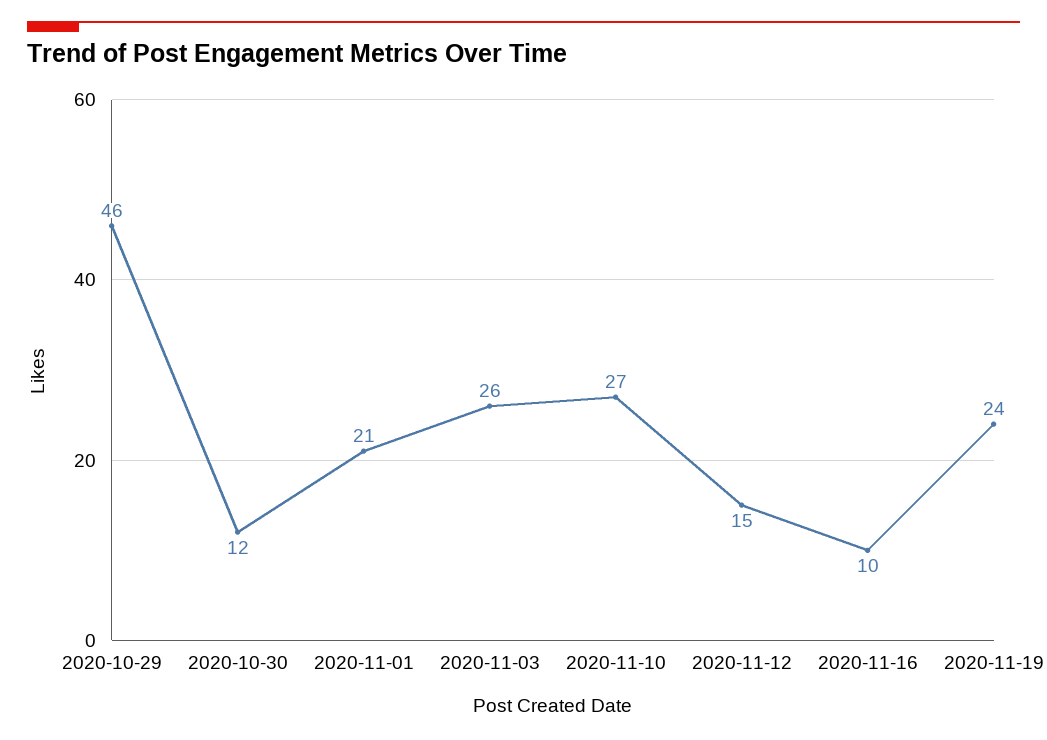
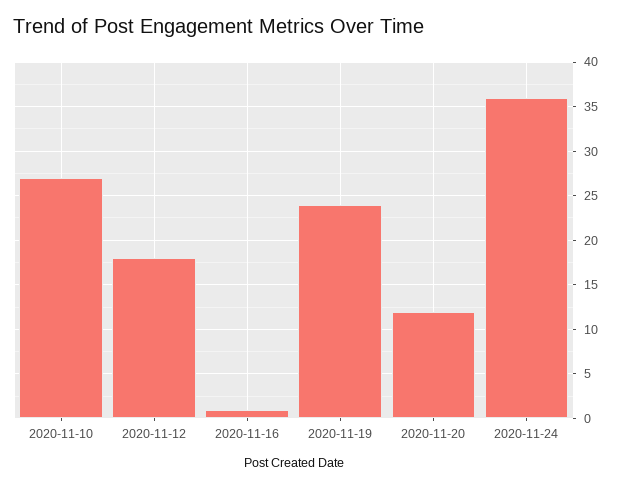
2020-10-29: 46 -> none
2020-10-30: 12 -> none
2020-11-01: 21 -> none
2020-11-03: 26 -> none
2020-11-12: 15 -> 18
2020-11-16: 10 -> 1
2020-11-20: none -> 12
2020-11-24: none -> 36

